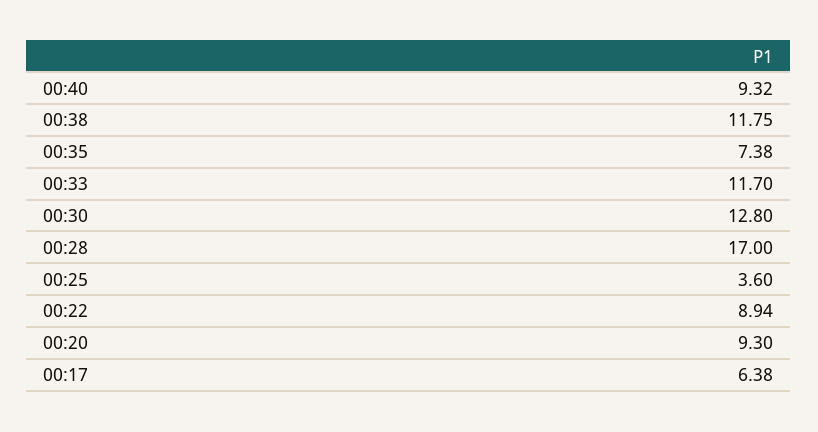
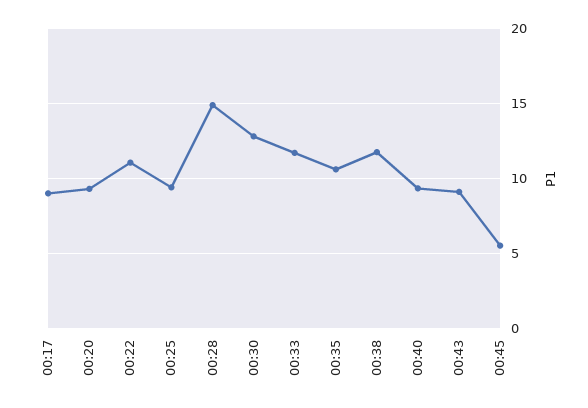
00:35: 7.38 -> 10.5
00:28: 17 -> 15
00:25: 3.6 -> 9.5
00:22: 8.94 -> 11
00:17: 6.38 -> 9
00:43: none -> 9
00:45: none -> 5.5

